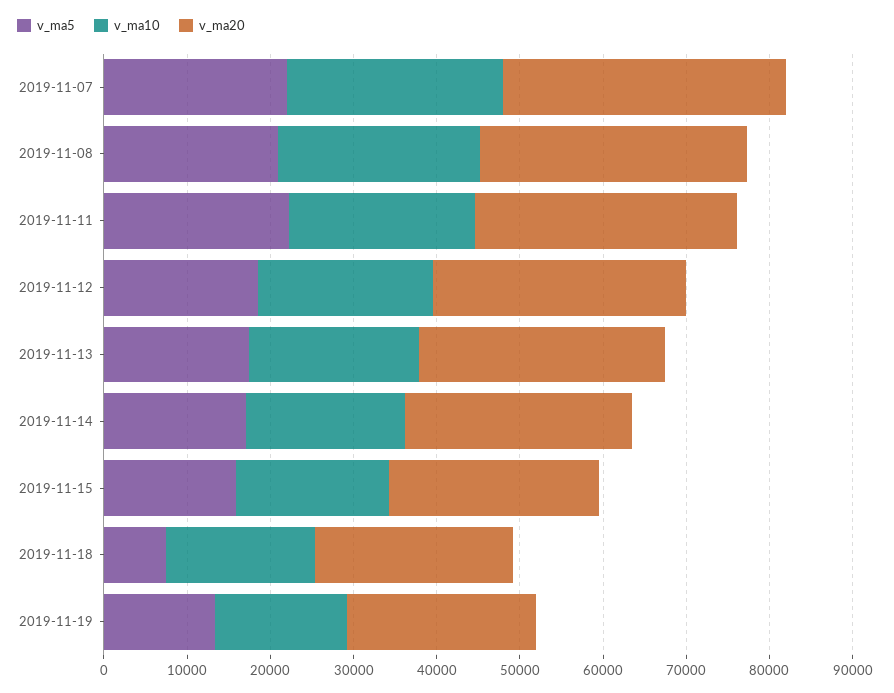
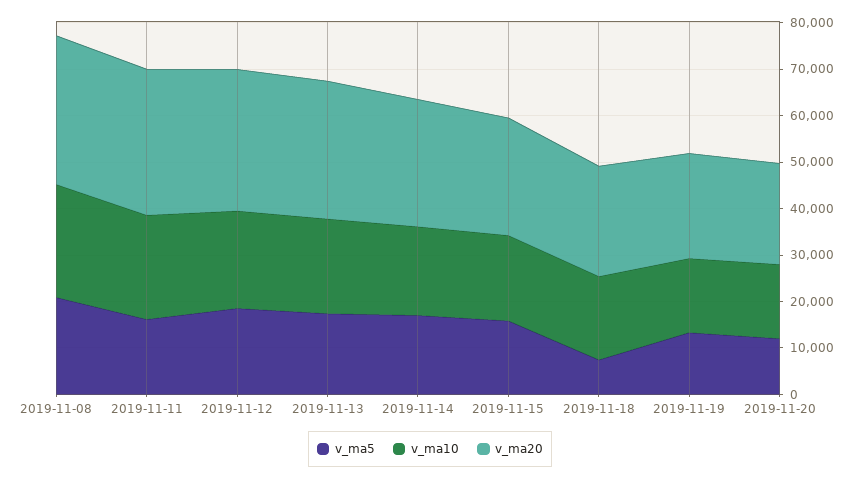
v_ma5, 2019-11-07: 22000 -> none
v_ma10, 2019-11-07: 26000 -> none
v_ma20, 2019-11-07: 34000 -> none
v_ma5, 2019-11-11: 22000 -> 16000
v_ma5, 2019-11-20: none -> 12000
v_ma10, 2019-11-20: none -> 16000
v_ma20, 2019-11-20: none -> 22000

